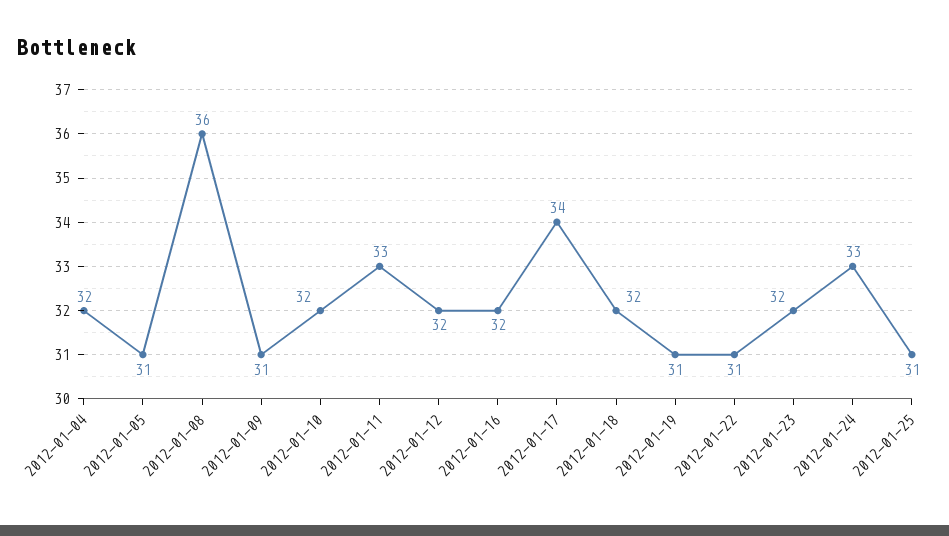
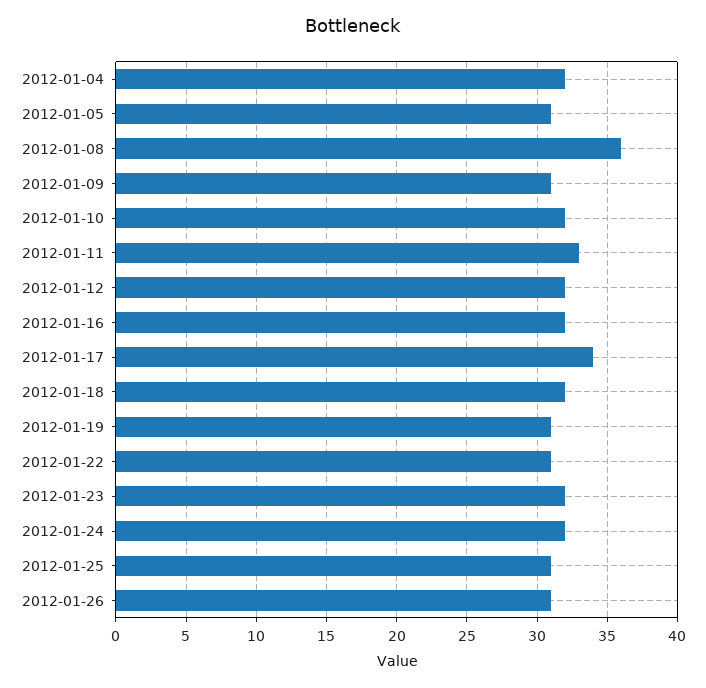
2012-01-24: 33 -> 32
2012-01-26: none -> 31

